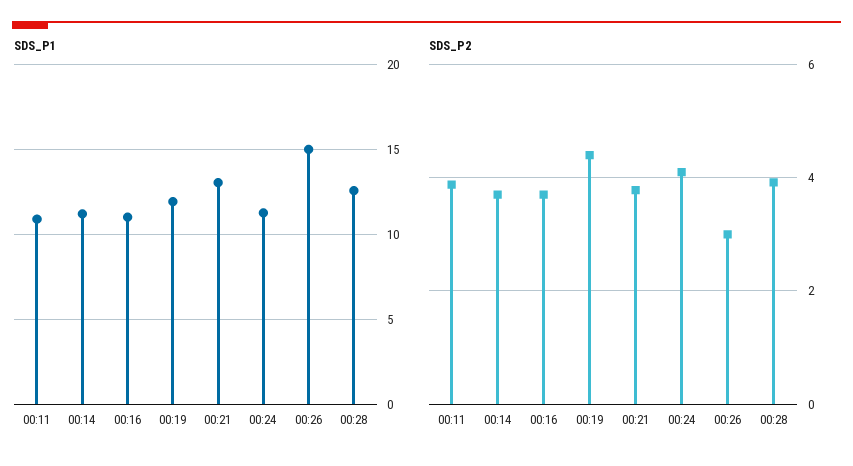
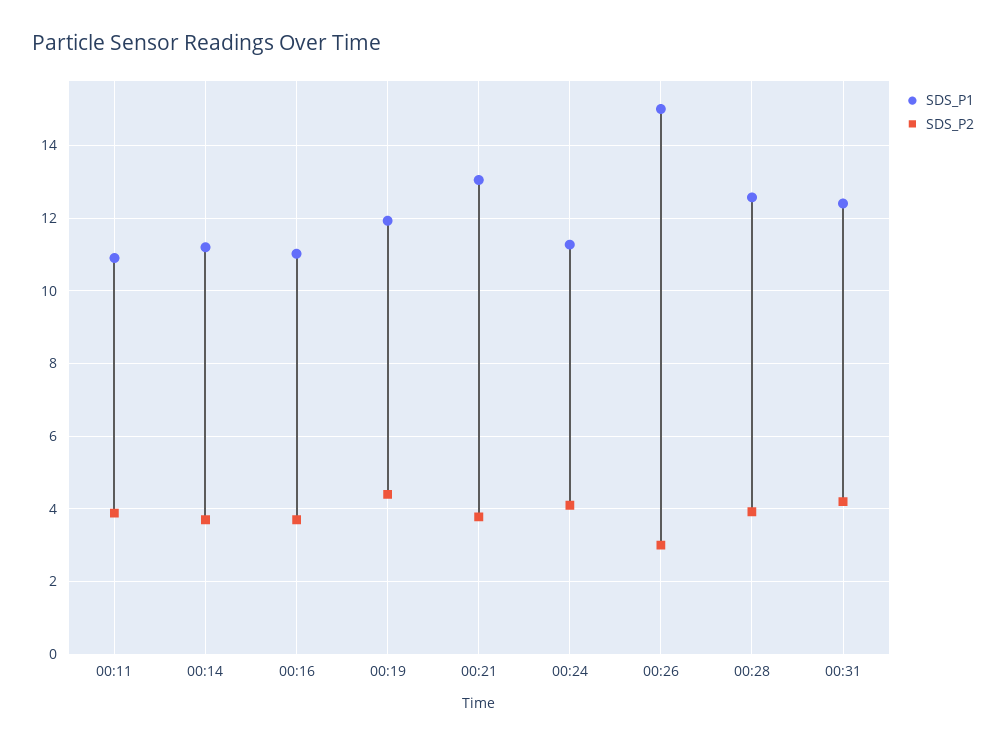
SDS_P1, 00:31: none -> 12.4
SDS_P2, 00:31: none -> 4.2

